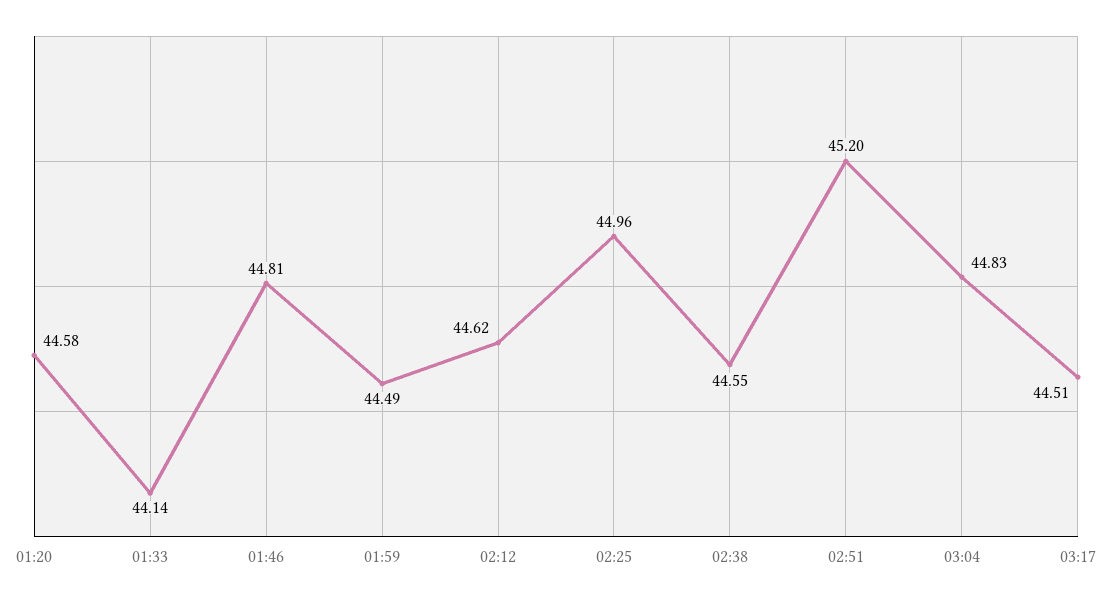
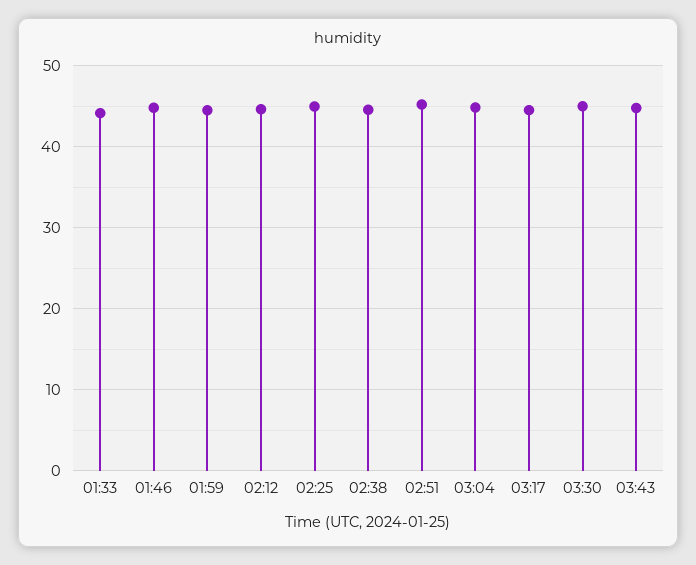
01:20: 44.58 -> none
03:30: none -> 45
03:43: none -> 45

